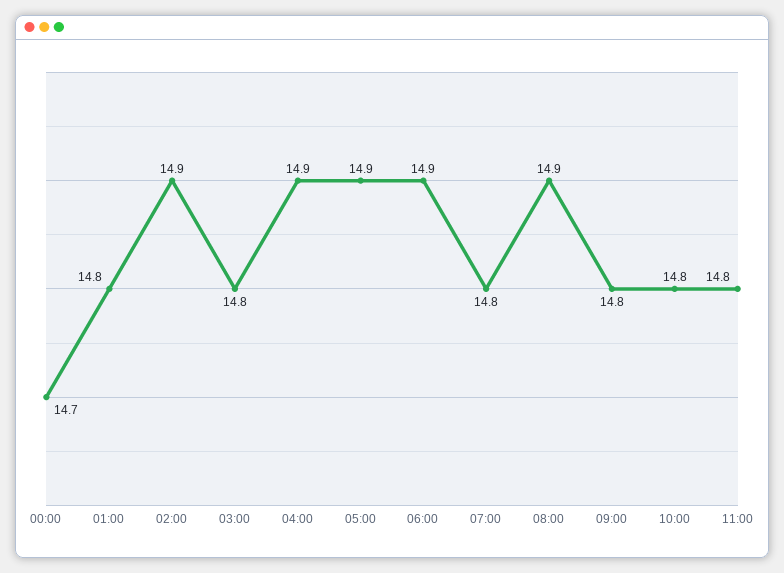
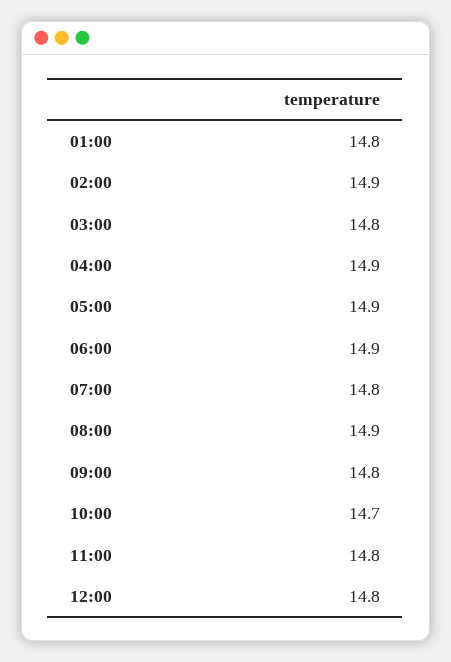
00:00: 14.7 -> none
10:00: 14.8 -> 14.7
12:00: none -> 14.8

